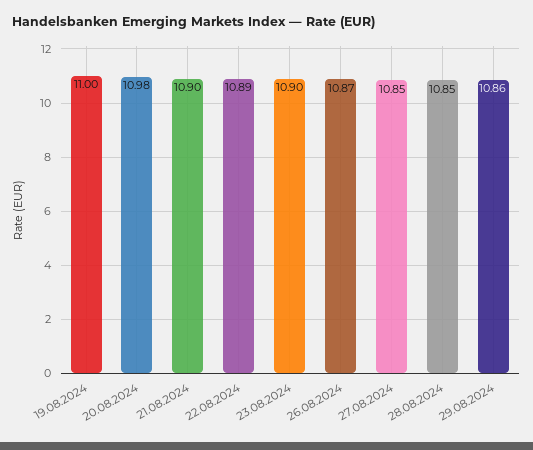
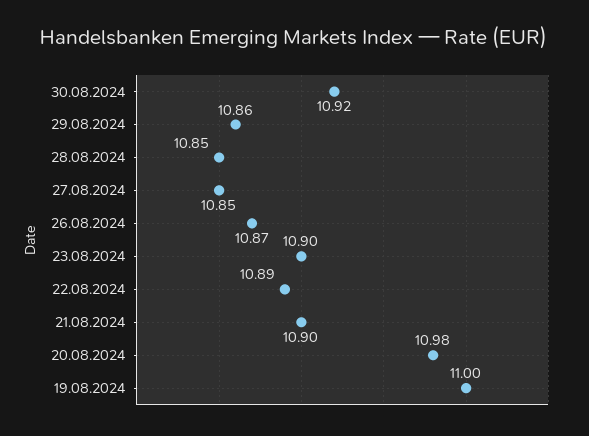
30.08.2024: none -> 10.92

